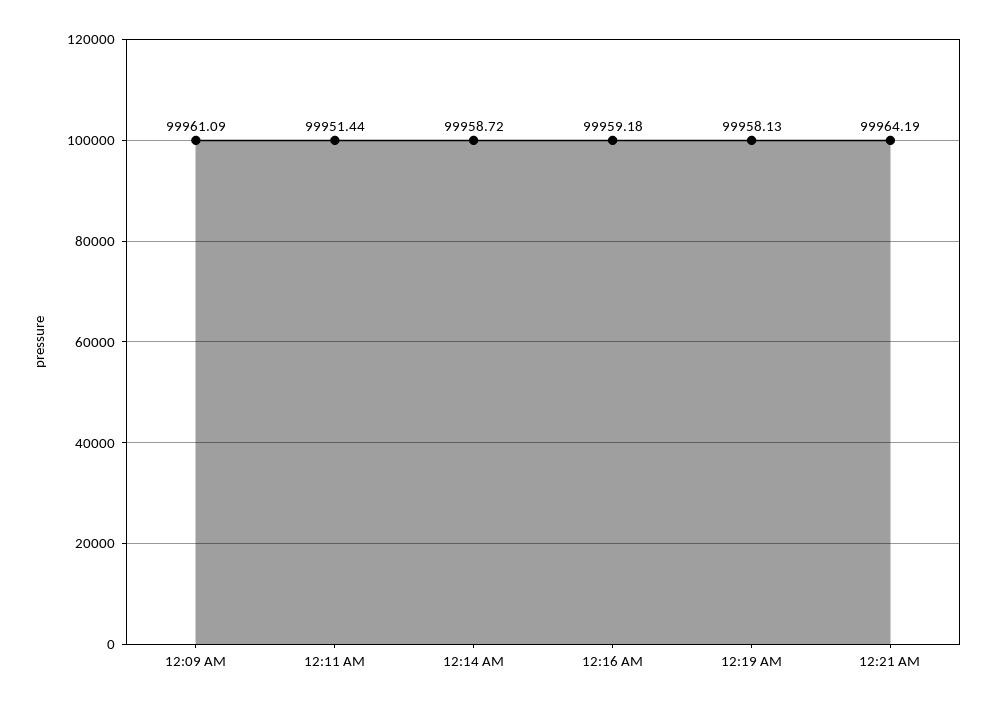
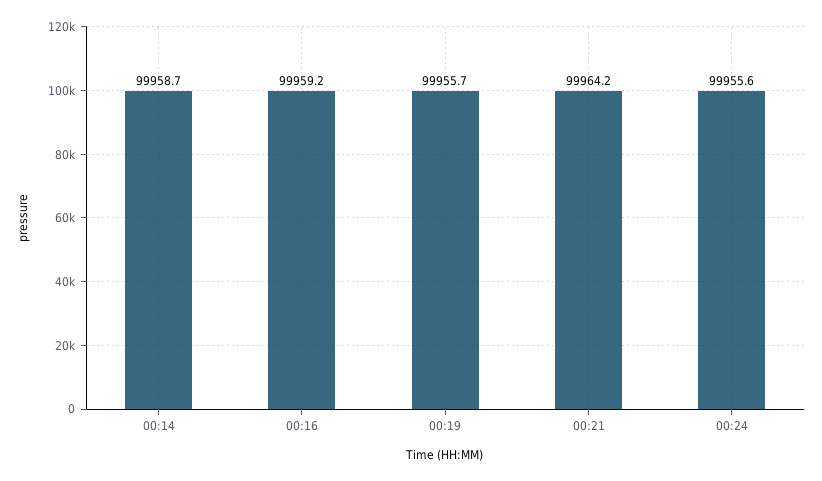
12:09 AM: 99961.09 -> none
12:11 AM: 99951.44 -> none
12:19 AM: 99958.13 -> 99955.7
00:24: none -> 99955.6

